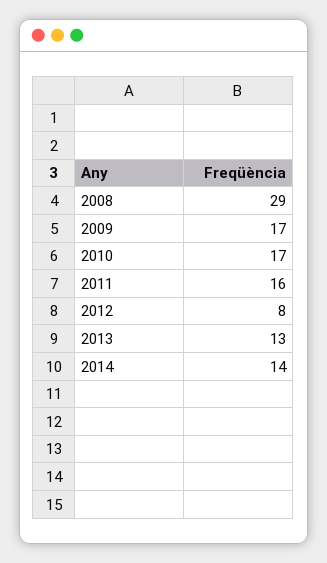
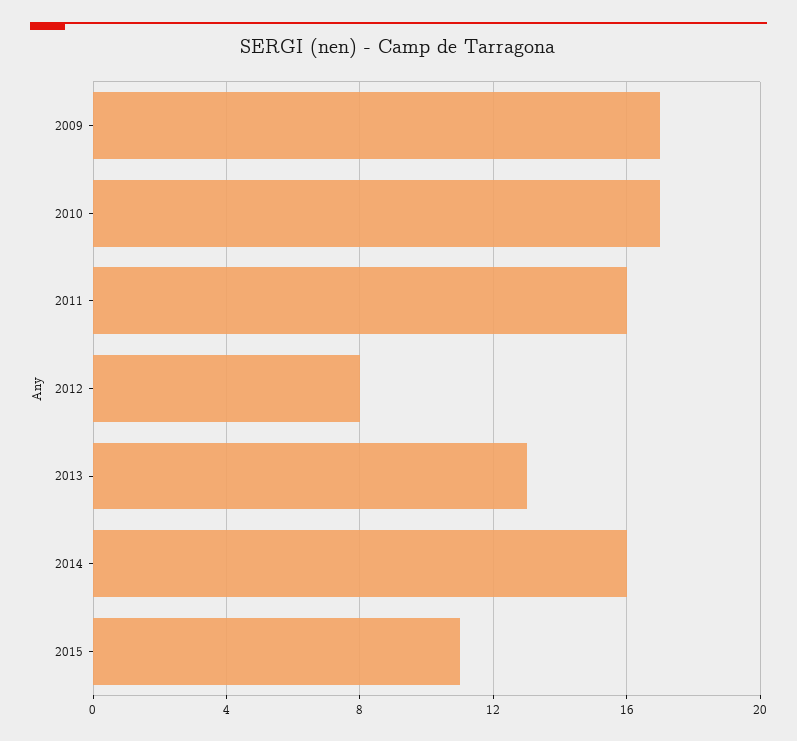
2008: 29 -> none
2014: 14 -> 16
2015: none -> 11

